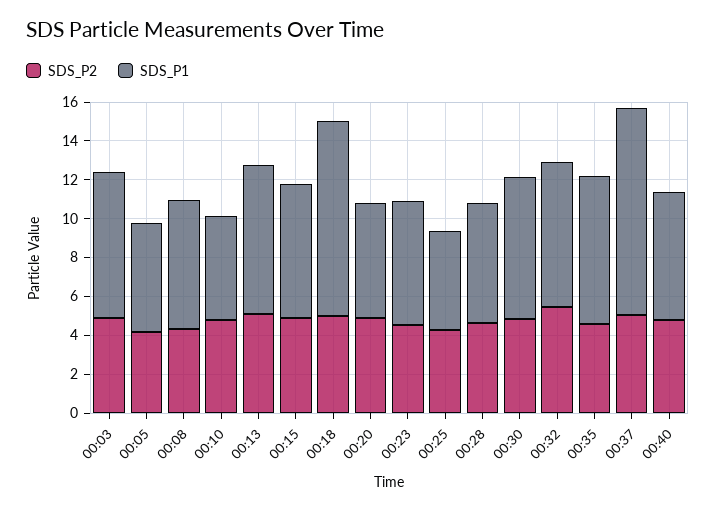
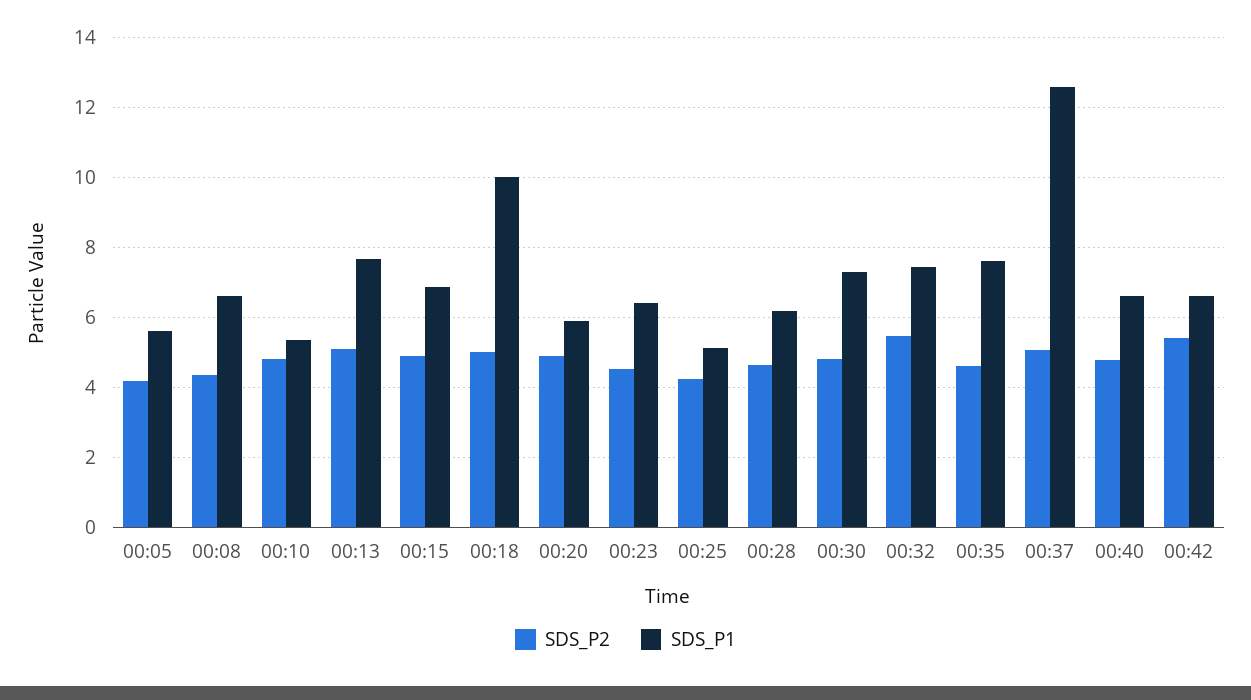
SDS_P2, 00:03: 5 -> none
SDS_P1, 00:03: 7.5 -> none
SDS_P1, 00:37: 10.5 -> 12.6
SDS_P2, 00:42: none -> 5.4
SDS_P1, 00:42: none -> 6.6

